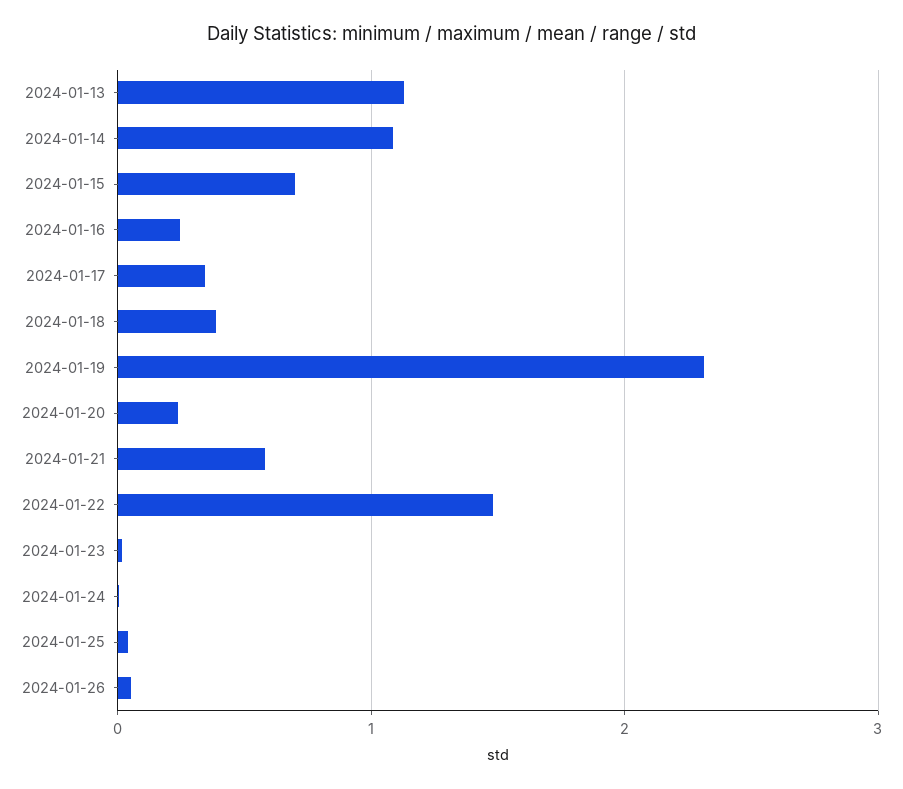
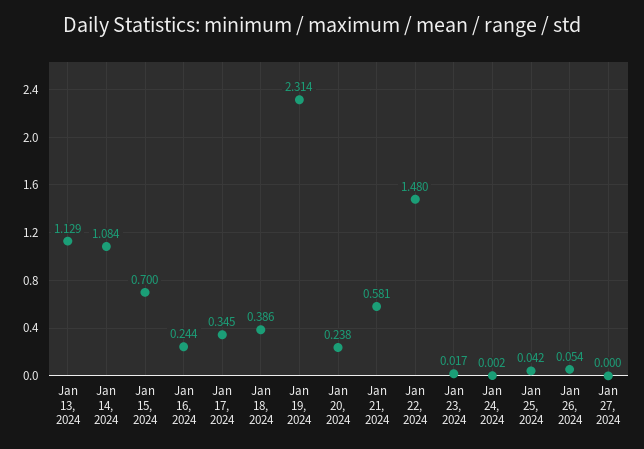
Jan 27, 2024: none -> 0

